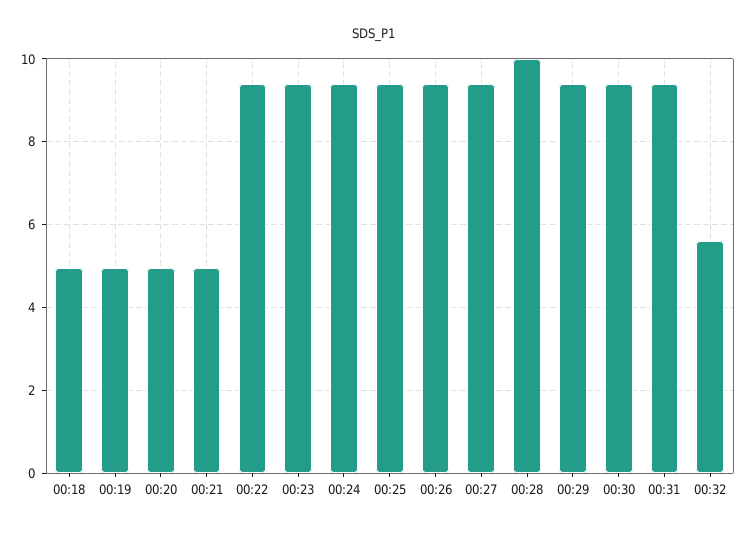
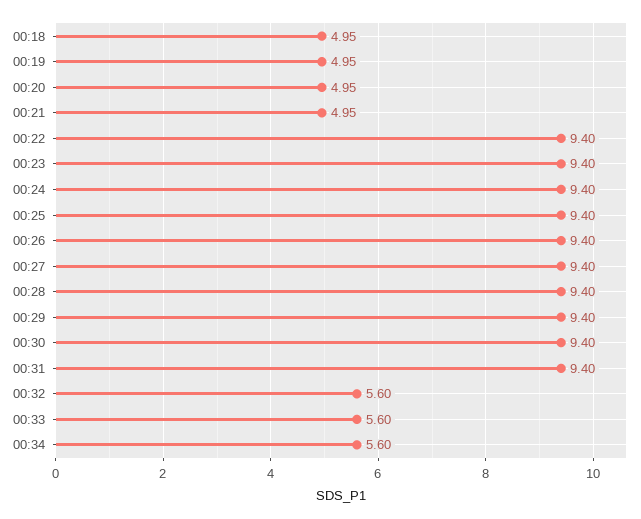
00:28: 10 -> 9.4
00:33: none -> 5.6
00:34: none -> 5.6

